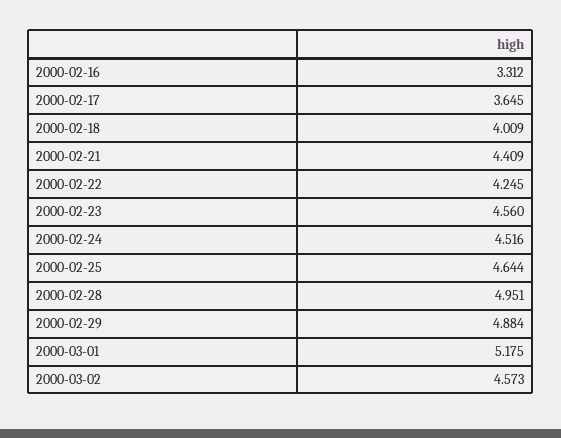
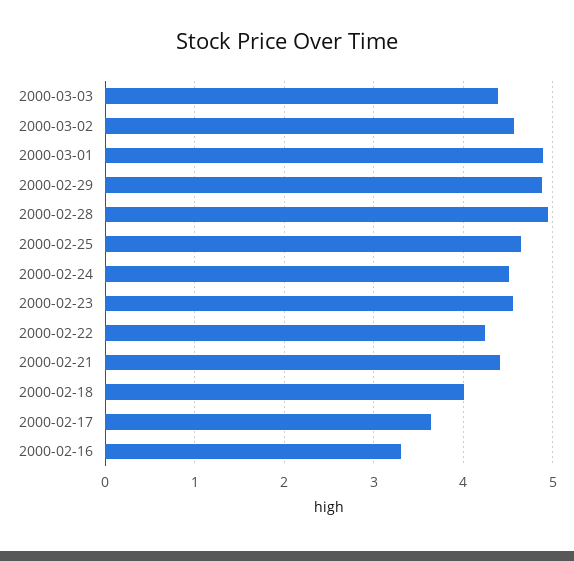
2000-03-01: 5.175 -> 4.9
2000-03-03: none -> 4.4

